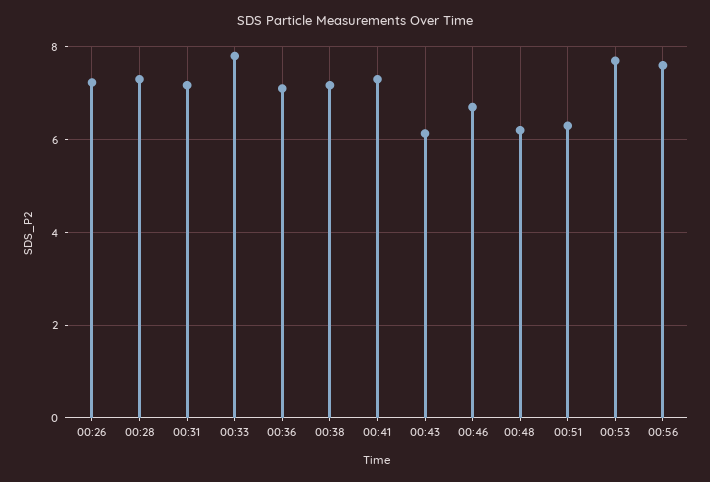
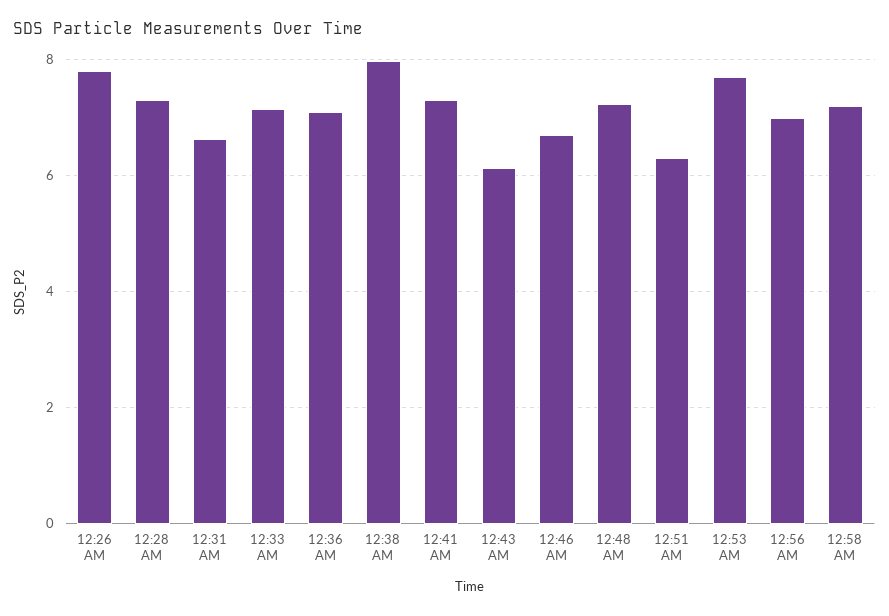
00:26: 7.2 -> 7.8
00:31: 7.2 -> 6.6
00:33: 7.8 -> 7.2
00:38: 7.2 -> 8
00:48: 6.2 -> 7.2
00:56: 7.6 -> 7
12:58 AM: none -> 7.2

